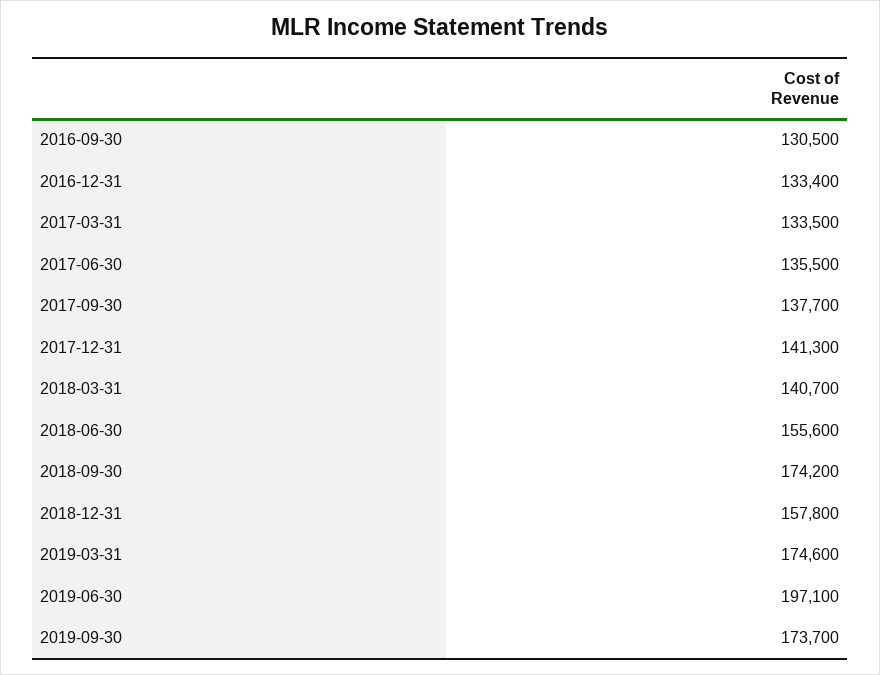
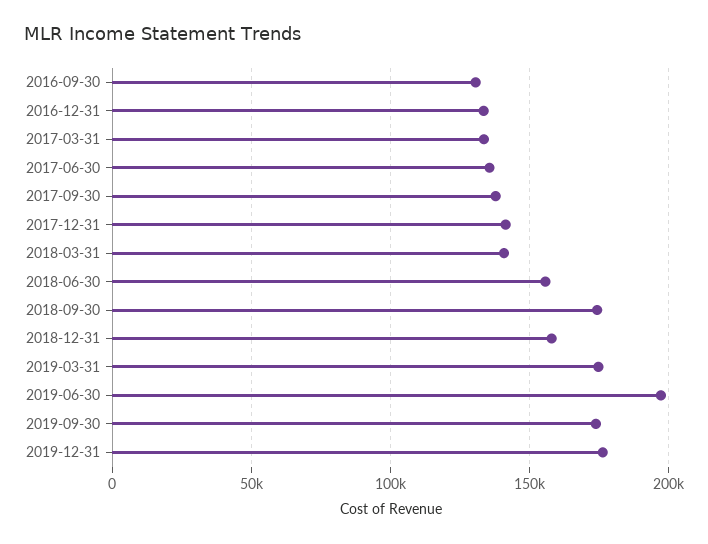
2019-12-31: none -> 175000

